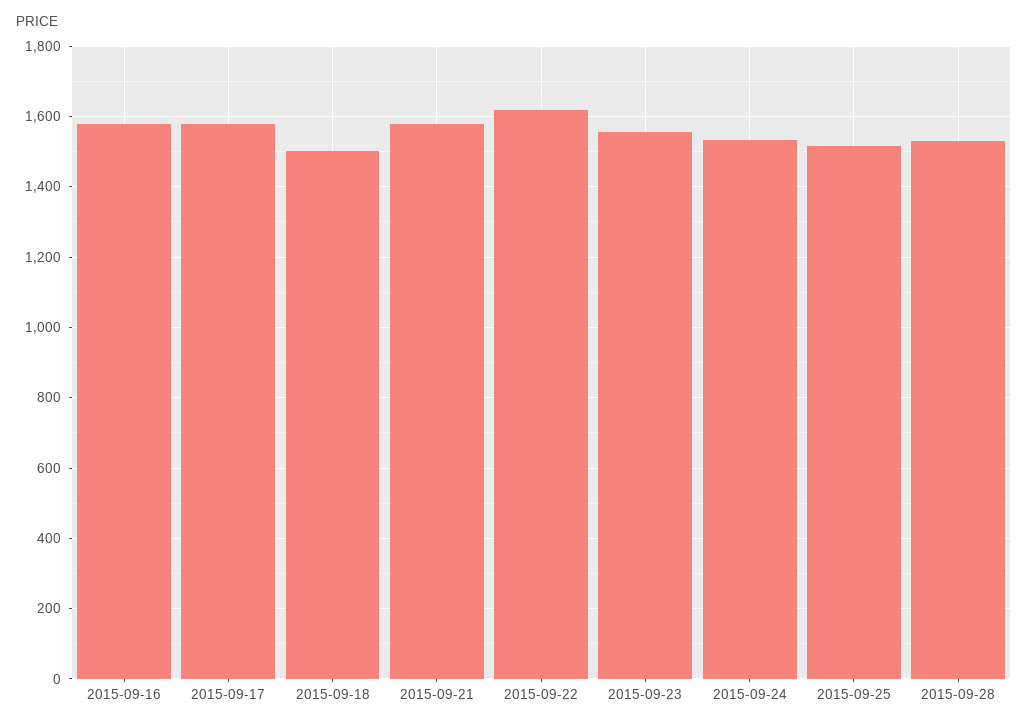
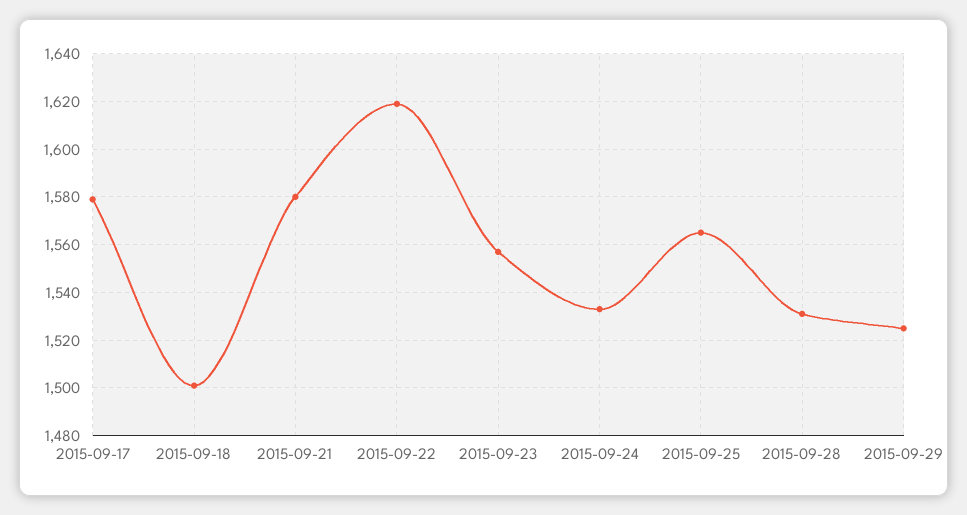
2015-09-16: 1580 -> none
2015-09-25: 1520 -> 1565
2015-09-29: none -> 1525

